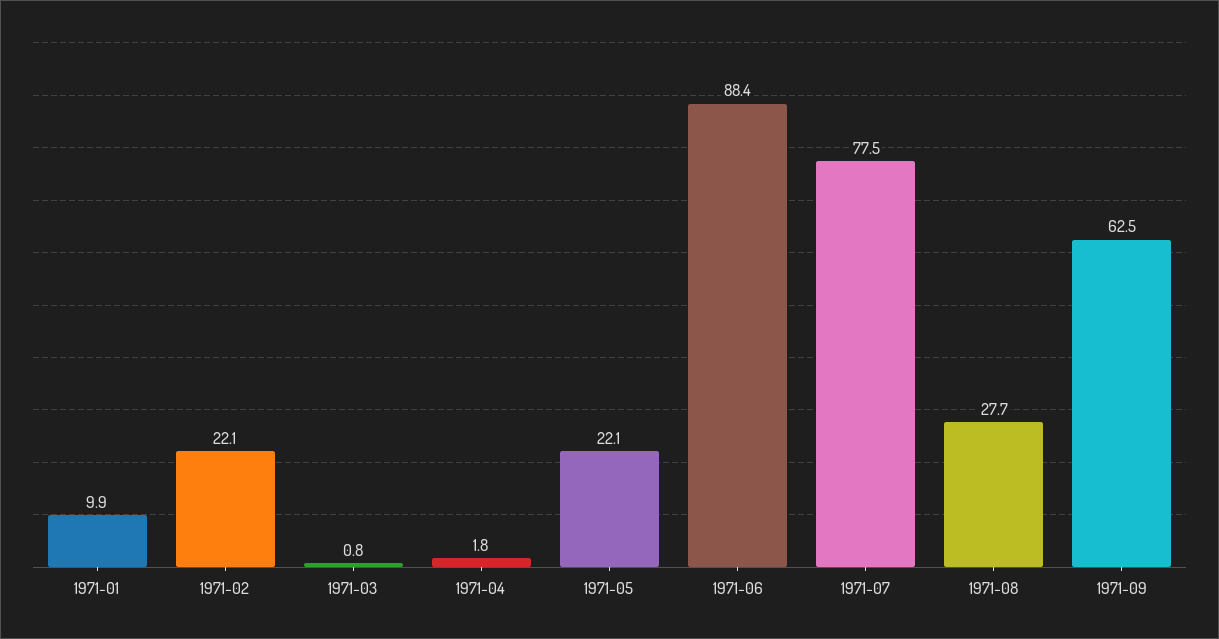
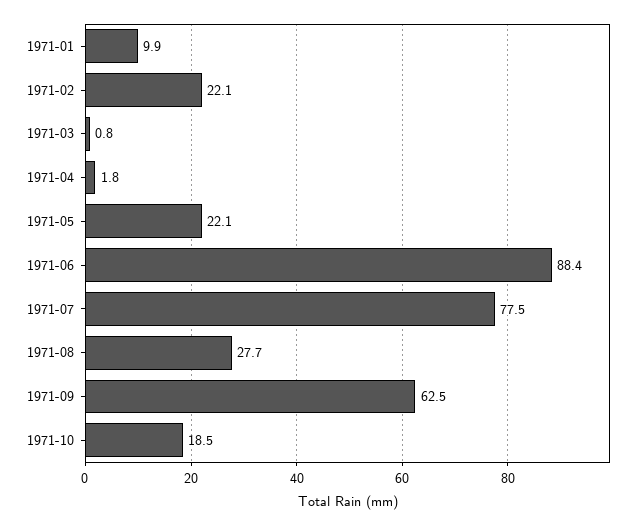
1971-10: none -> 18.5

